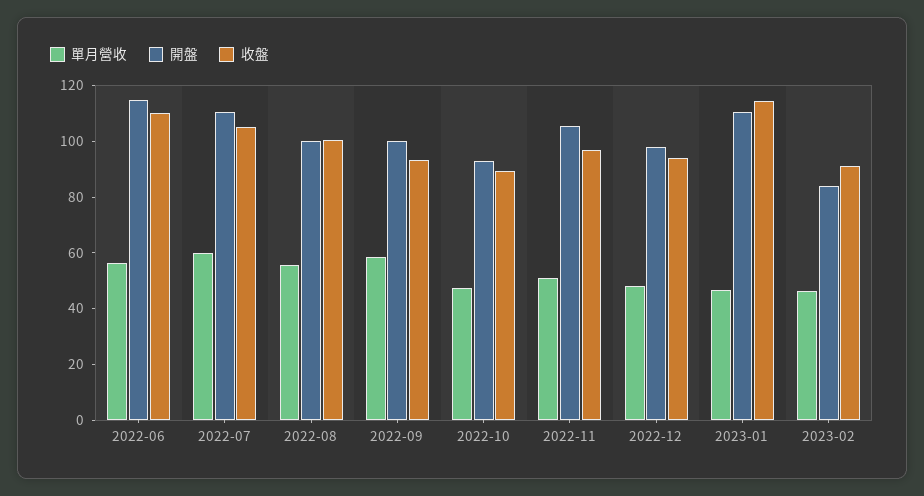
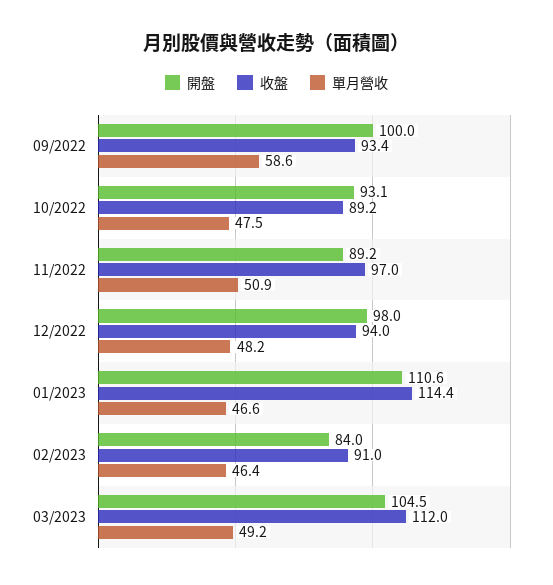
單月營收, 2022-06: 55 -> none
開盤, 2022-06: 115 -> none
收盤, 2022-06: 110 -> none
單月營收, 2022-07: 60 -> none
開盤, 2022-07: 110 -> none
收盤, 2022-07: 105 -> none
單月營收, 2022-08: 55 -> none
開盤, 2022-08: 100 -> none
收盤, 2022-08: 100 -> none
開盤, 2022-11: 105 -> 89.2
開盤, 03/2023: none -> 104.5
收盤, 03/2023: none -> 112
單月營收, 03/2023: none -> 49.2

